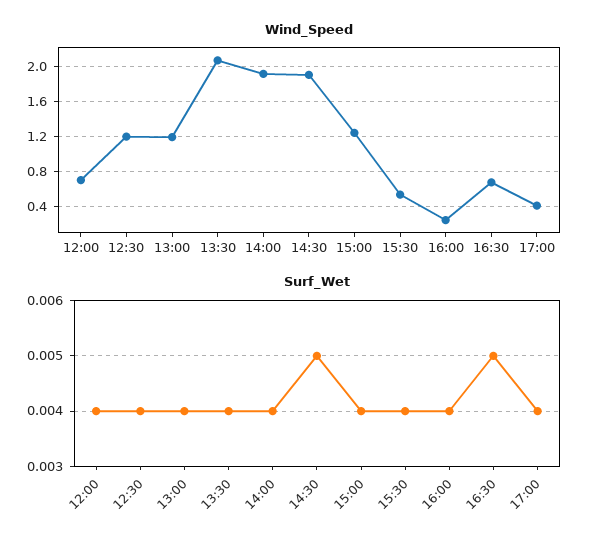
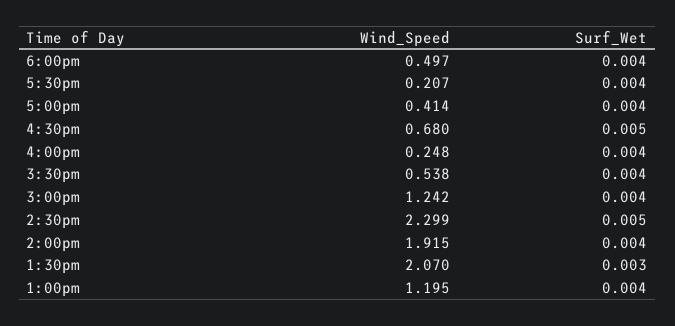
Wind_Speed, 12:00: 0.7 -> none
Wind_Speed, 12:30: 1.2 -> none
Wind_Speed, 14:30: 1.9 -> 2.299
Surf_Wet, 12:00: 0.004 -> none
Surf_Wet, 12:30: 0.004 -> none
Surf_Wet, 13:30: 0.004 -> 0.003
Wind_Speed, 6:00pm: none -> 0.497
Surf_Wet, 6:00pm: none -> 0.004
Wind_Speed, 5:30pm: none -> 0.207
Surf_Wet, 5:30pm: none -> 0.004

